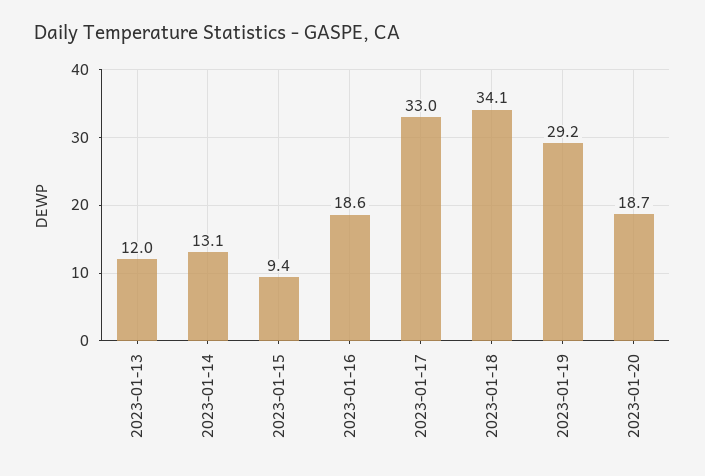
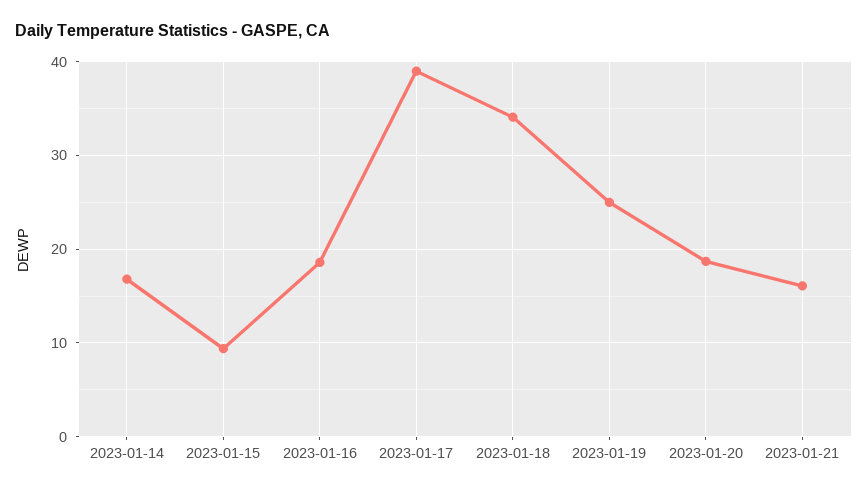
2023-01-13: 12 -> none
2023-01-14: 13.1 -> 17
2023-01-17: 33 -> 39
2023-01-19: 29.2 -> 25
2023-01-21: none -> 16

